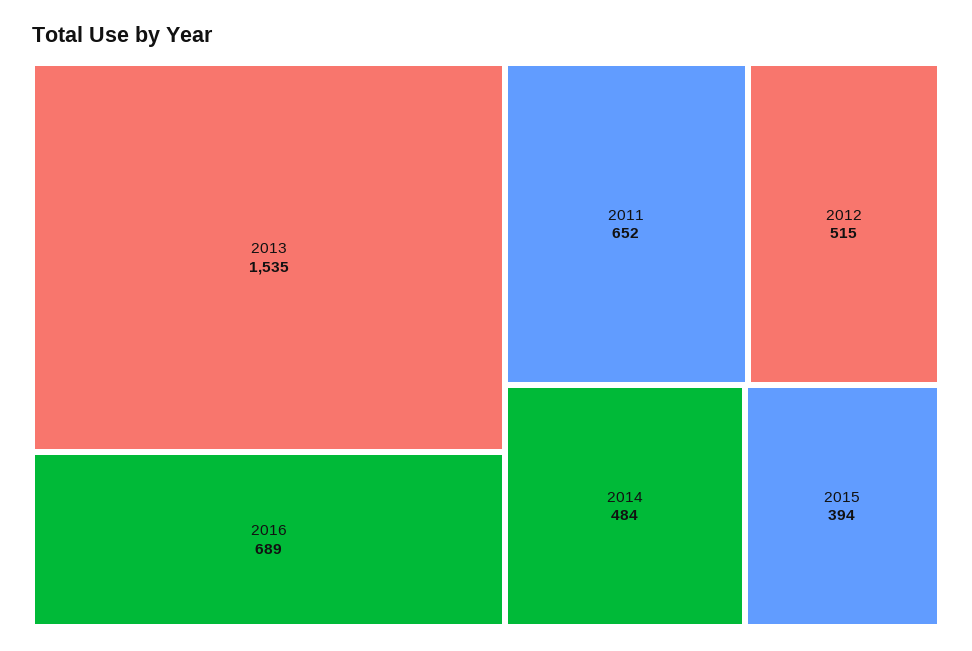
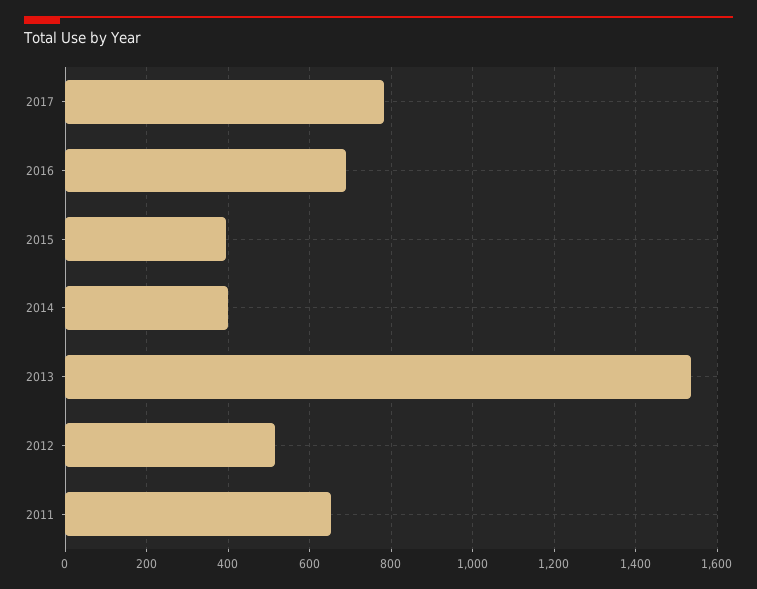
2014: 484 -> 400
2017: none -> 780

